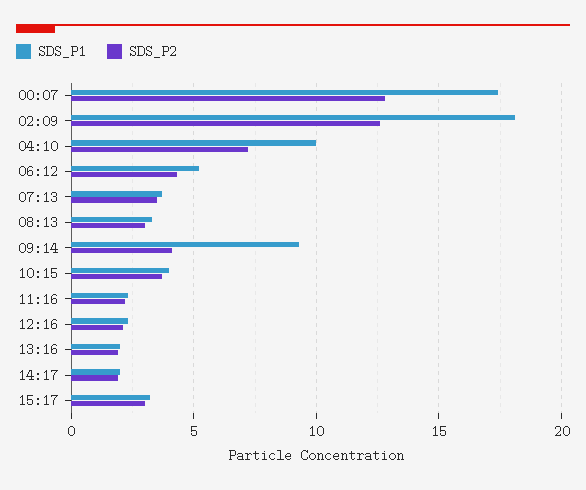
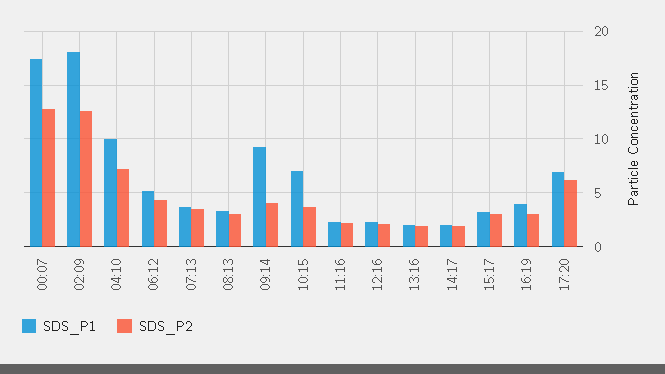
SDS_P1, 10:15: 4 -> 7
SDS_P1, 16:19: none -> 4
SDS_P2, 16:19: none -> 3
SDS_P1, 17:20: none -> 7
SDS_P2, 17:20: none -> 6

